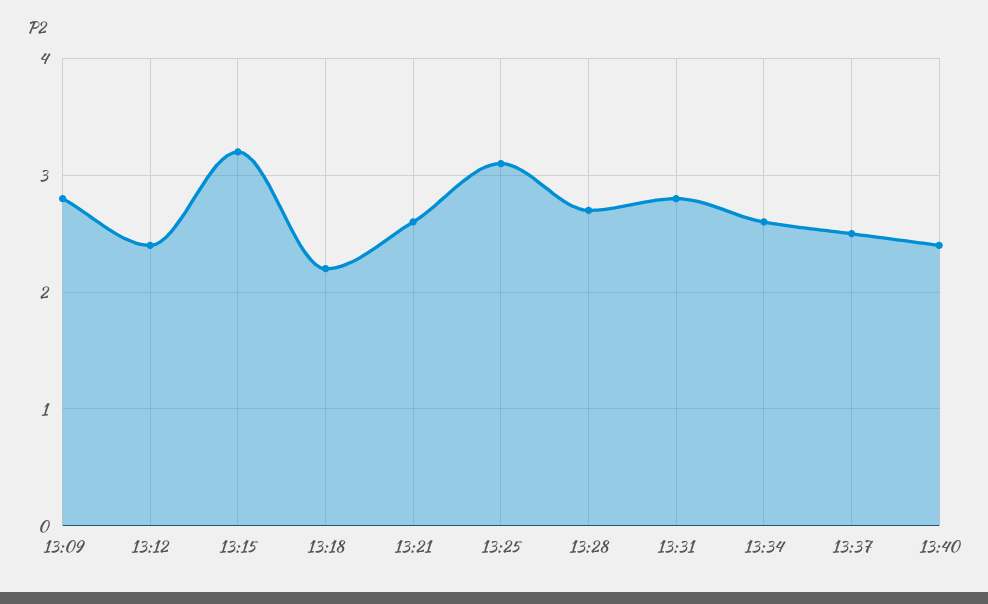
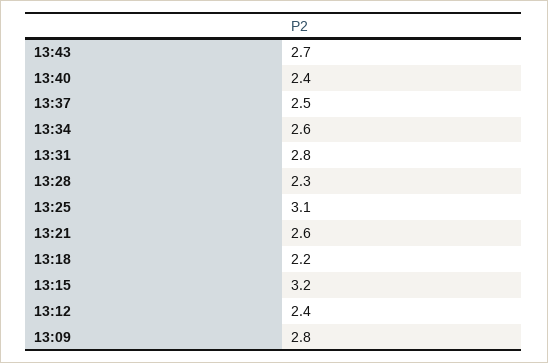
13:28: 2.7 -> 2.3
13:43: none -> 2.7

